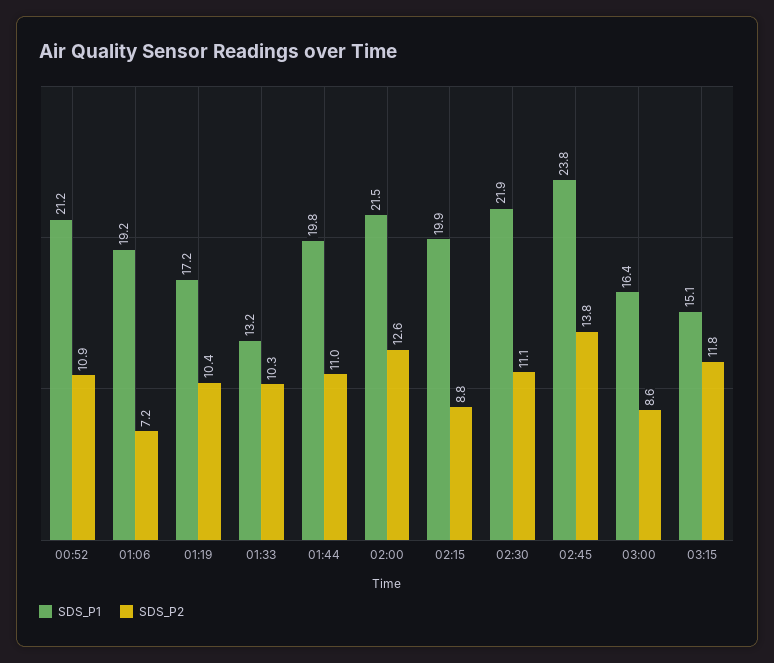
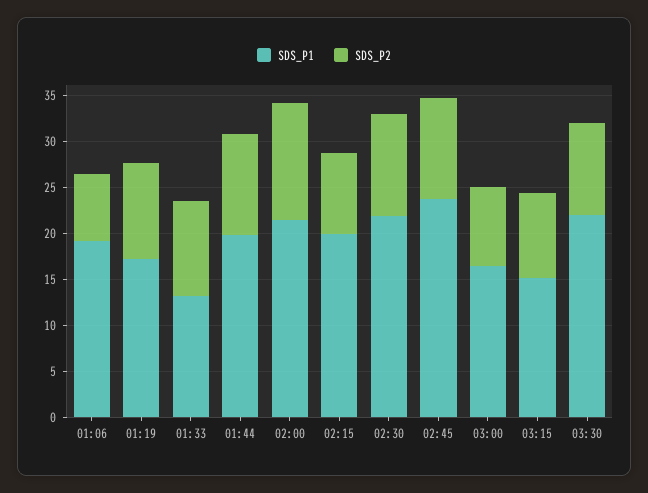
SDS_P1, 00:52: 21.2 -> none
SDS_P2, 00:52: 10.9 -> none
SDS_P2, 02:45: 13.8 -> 11
SDS_P2, 03:15: 11.8 -> 9
SDS_P1, 03:30: none -> 22
SDS_P2, 03:30: none -> 10

